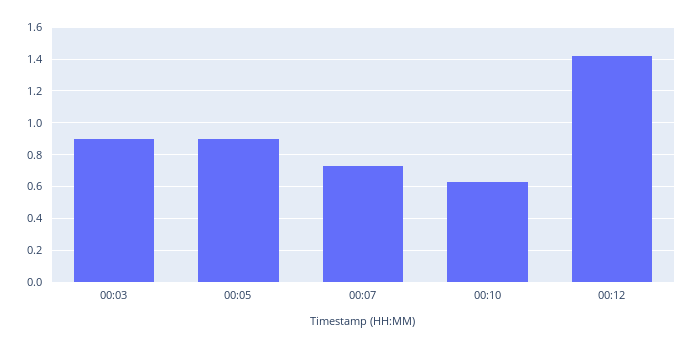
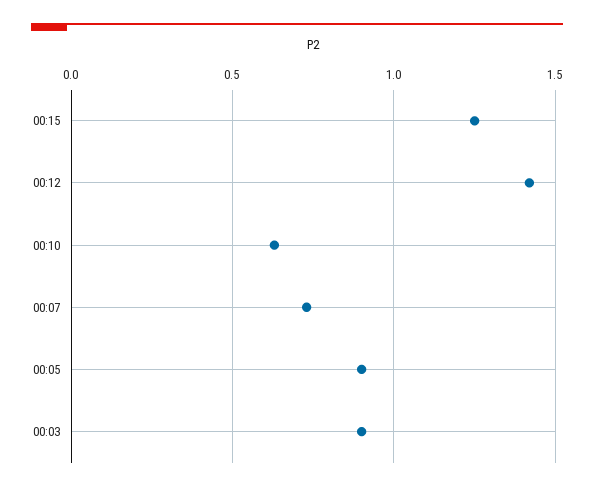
00:15: none -> 1.25

